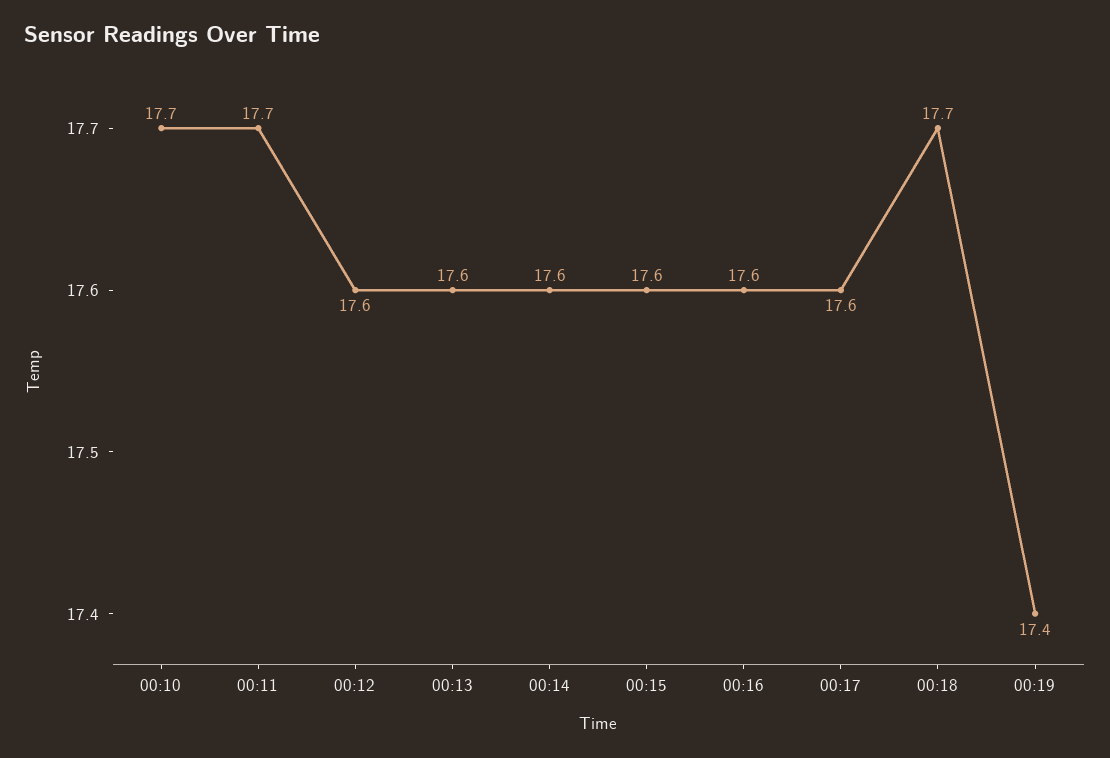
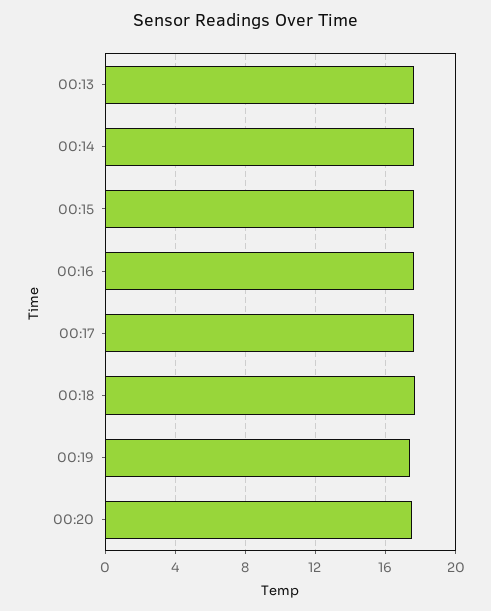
00:10: 17.7 -> none
00:11: 17.7 -> none
00:12: 17.6 -> none
00:20: none -> 17.5

